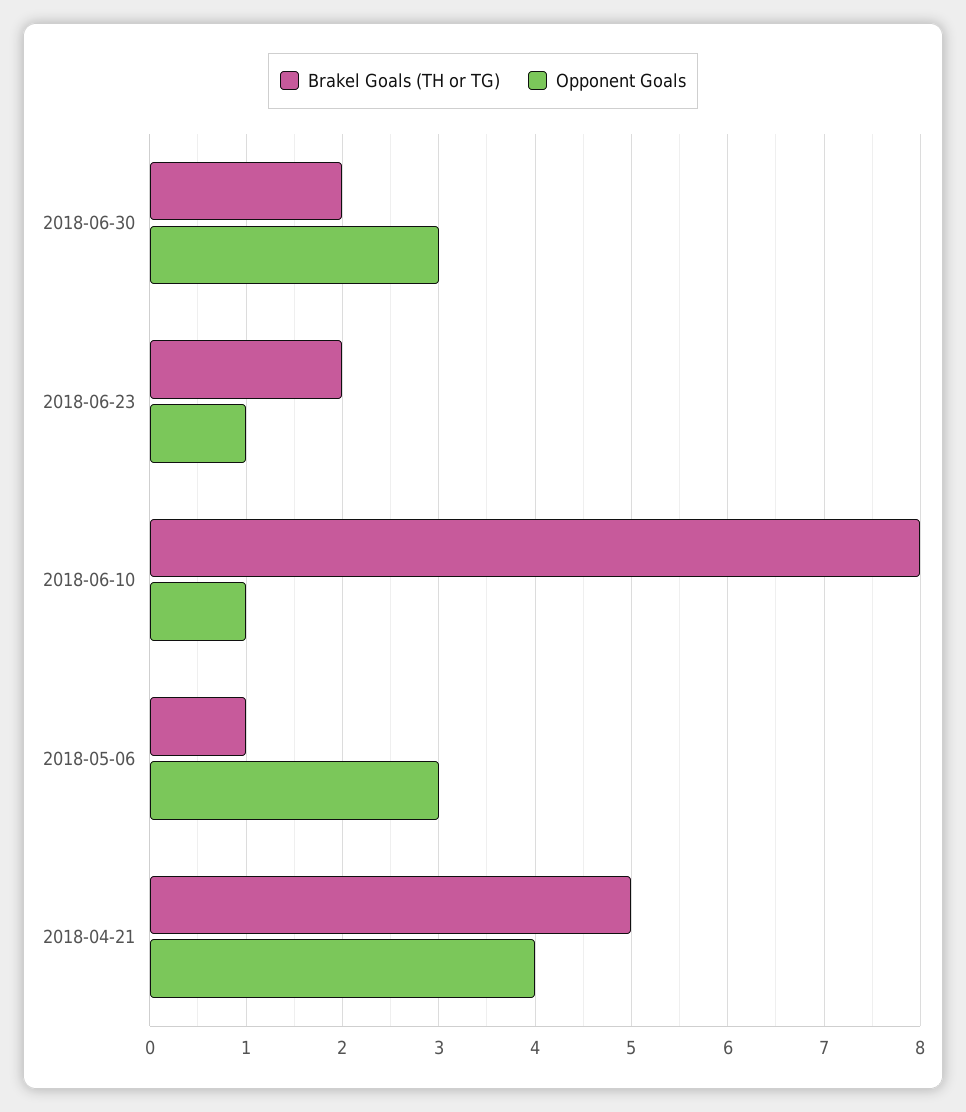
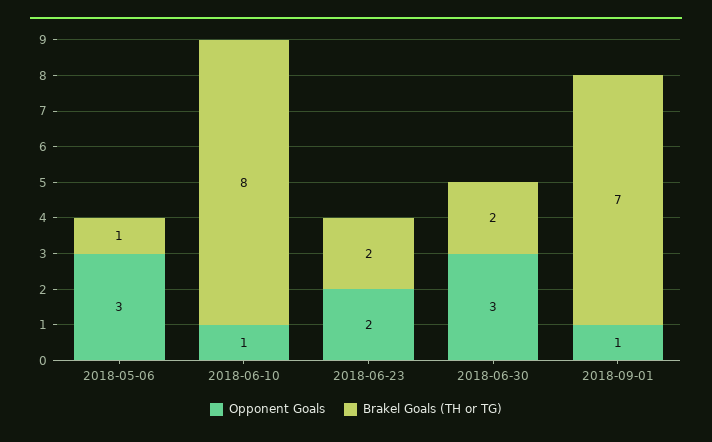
Opponent Goals, 2018-06-23: 1 -> 2
Brakel Goals (TH or TG), 2018-04-21: 5 -> none
Opponent Goals, 2018-04-21: 4 -> none
Opponent Goals, 2018-09-01: none -> 1
Brakel Goals (TH or TG), 2018-09-01: none -> 7

